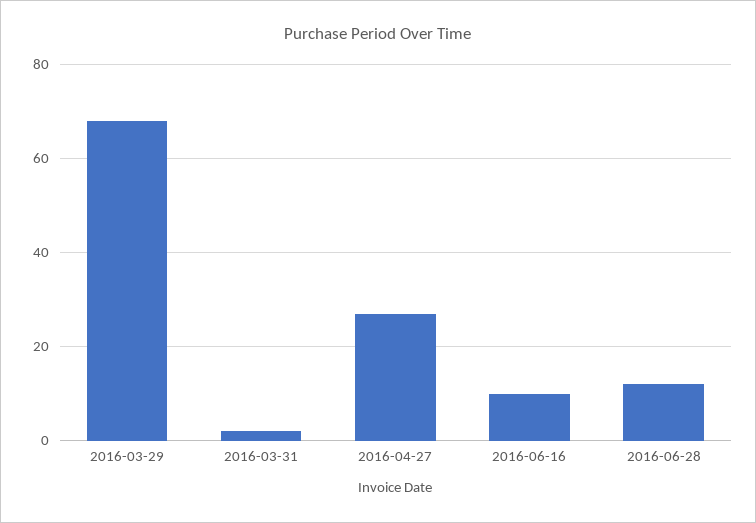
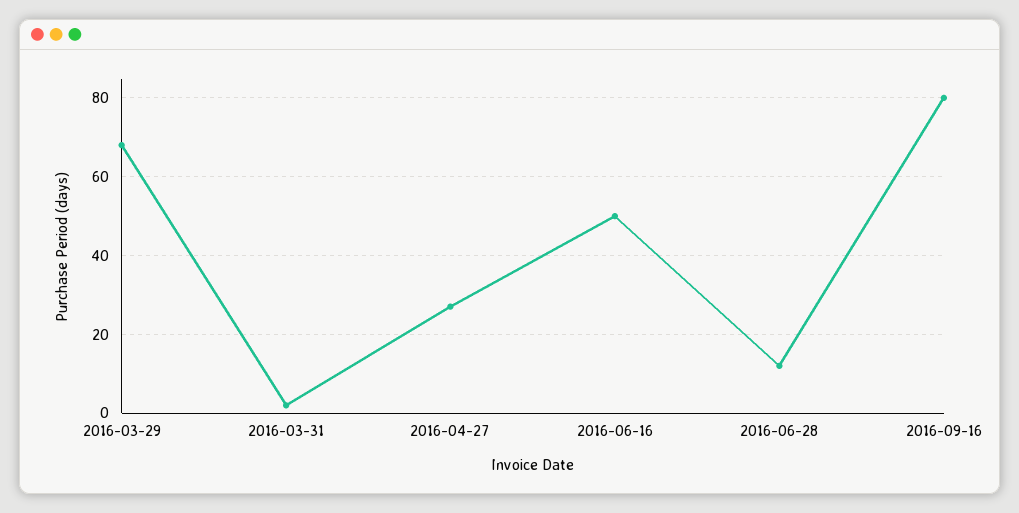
2016-06-16: 10 -> 50
2016-09-16: none -> 80

